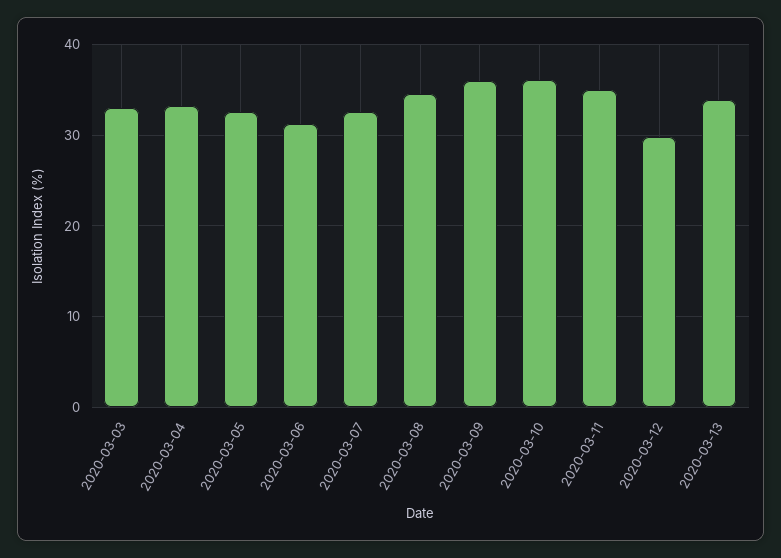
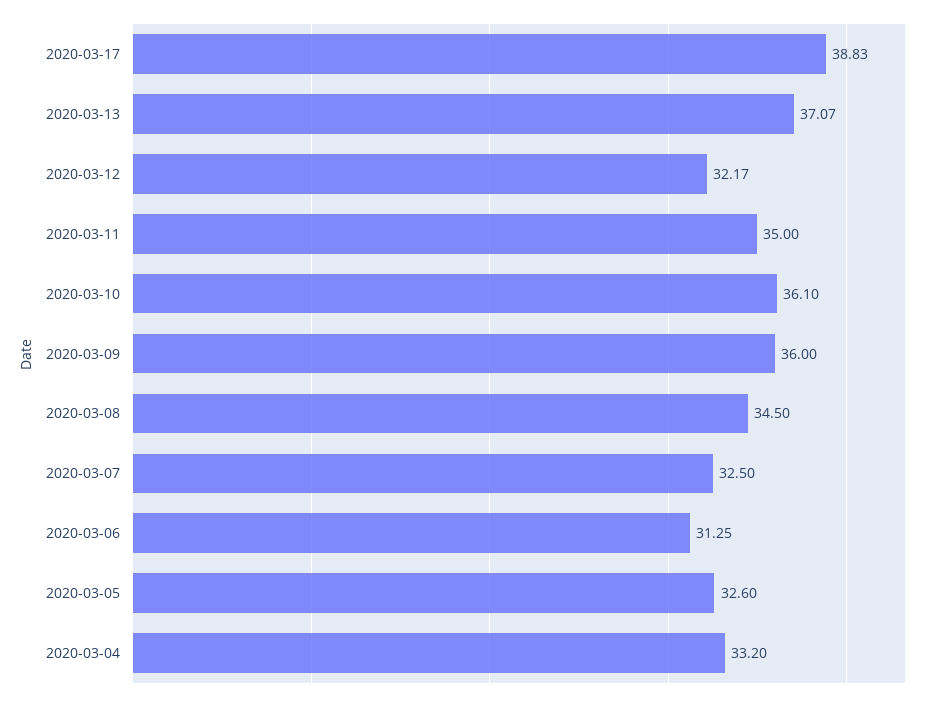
2020-03-03: 33 -> none
2020-03-12: 30 -> 32.17
2020-03-13: 34 -> 37.07
2020-03-17: none -> 38.83

